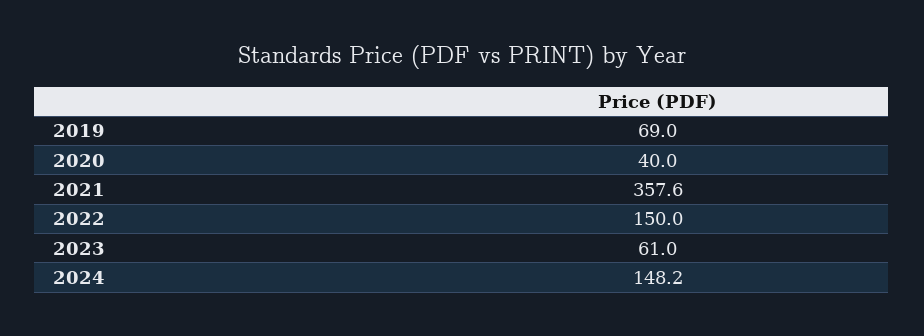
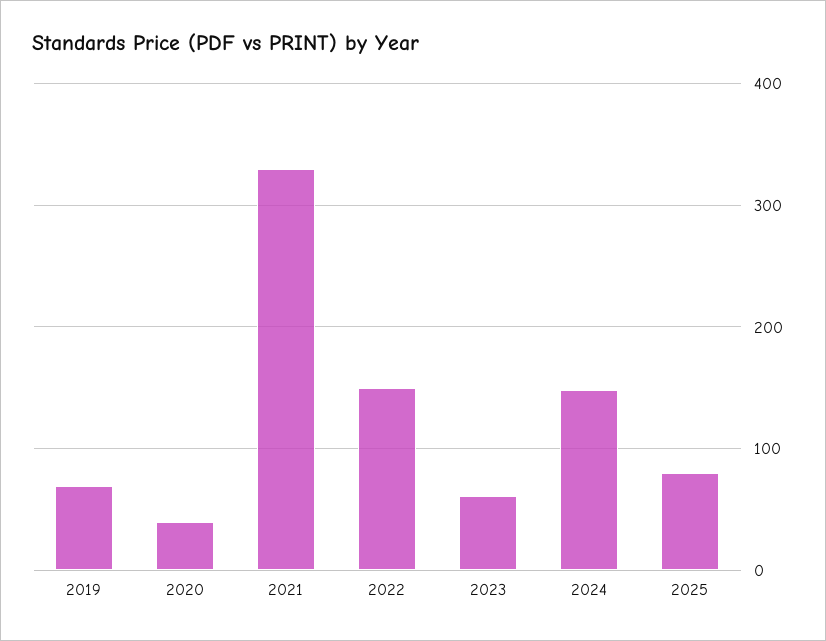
2021: 357.6 -> 330
2025: none -> 80

